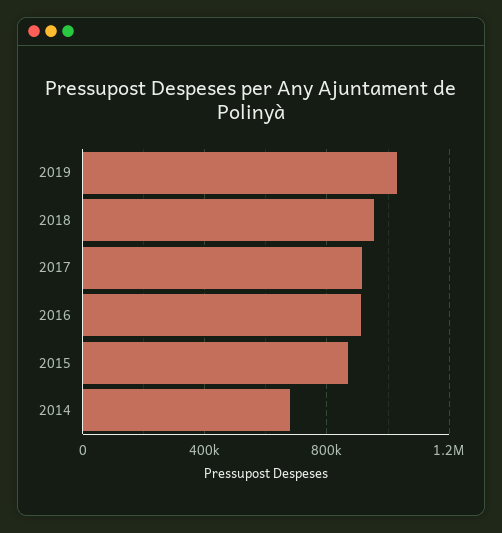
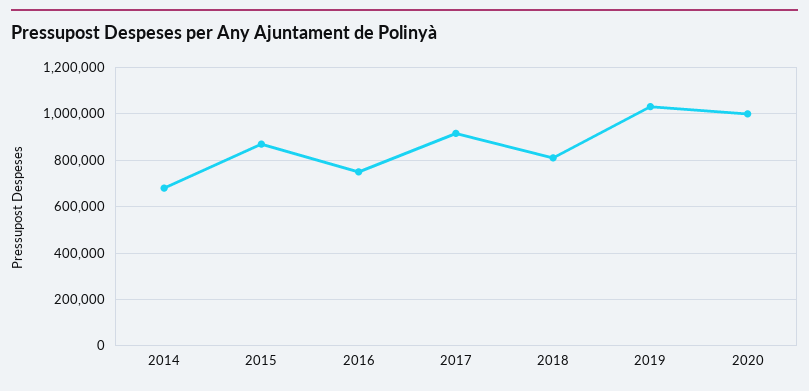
2018: 950000 -> 800000
2016: 900000 -> 750000
2020: none -> 1000000

